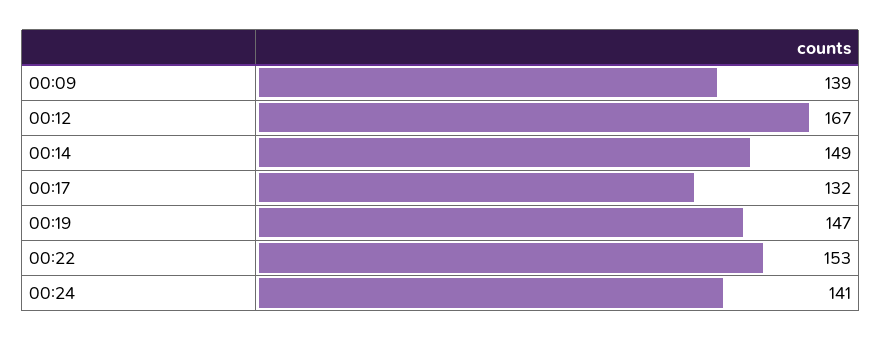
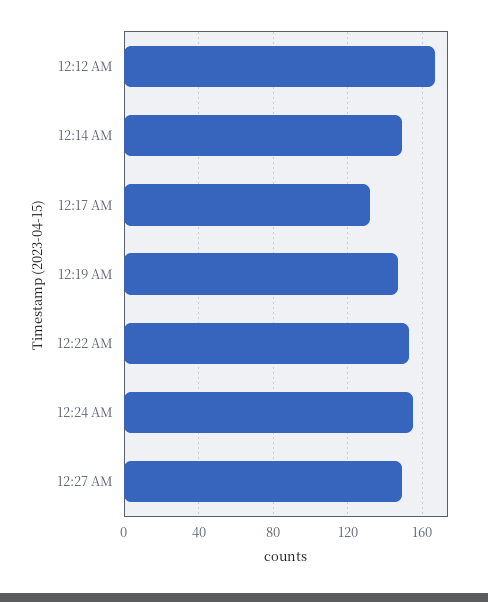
00:09: 139 -> none
00:24: 141 -> 155
12:27 AM: none -> 150

